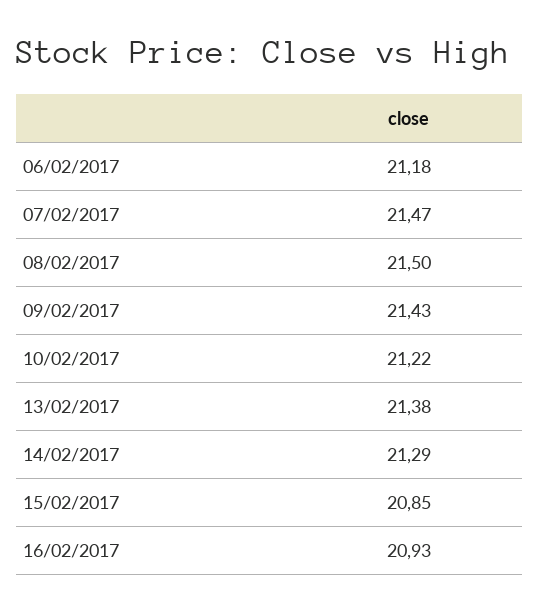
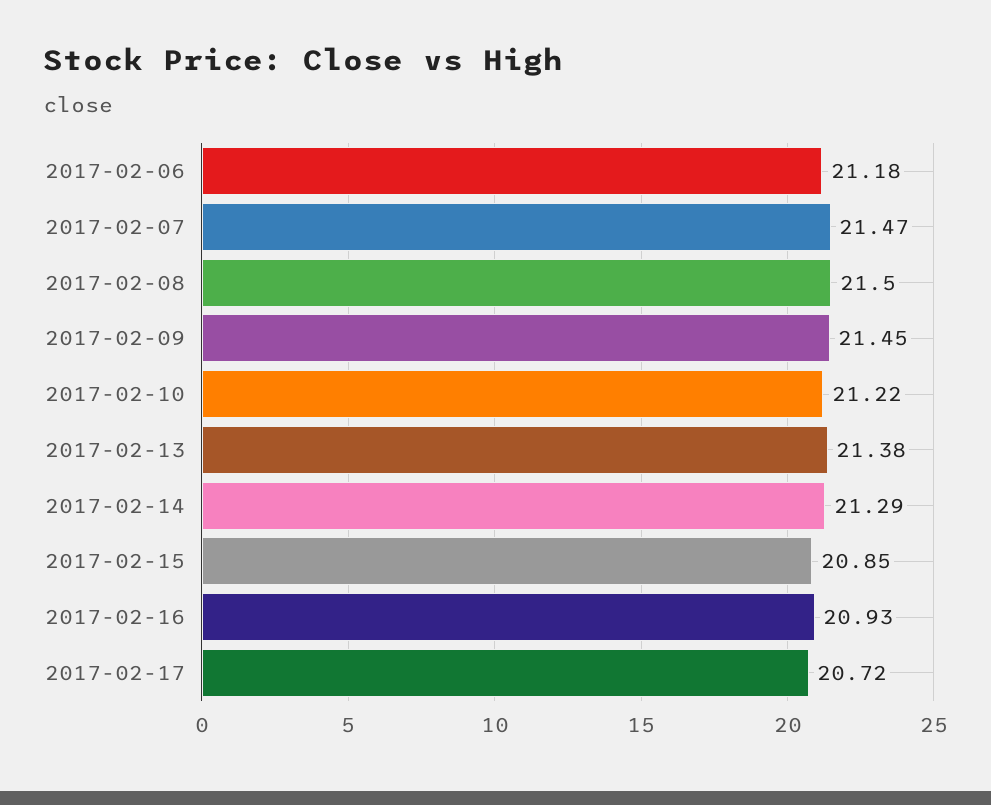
09/02/2017: 21.43 -> 21.45
2017-02-17: none -> 20.72

